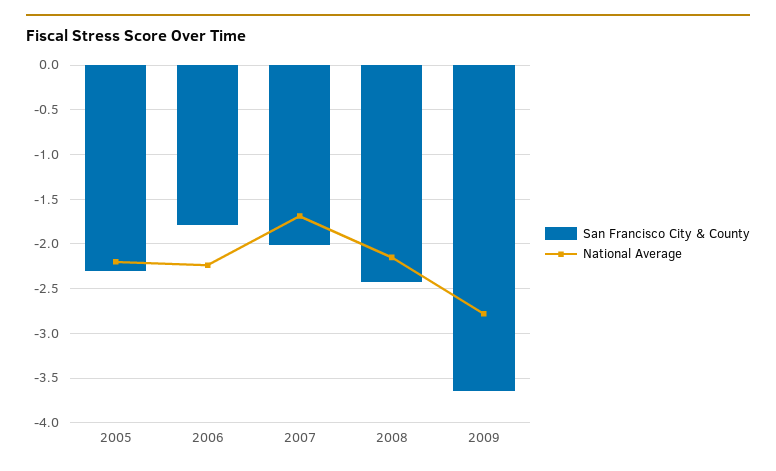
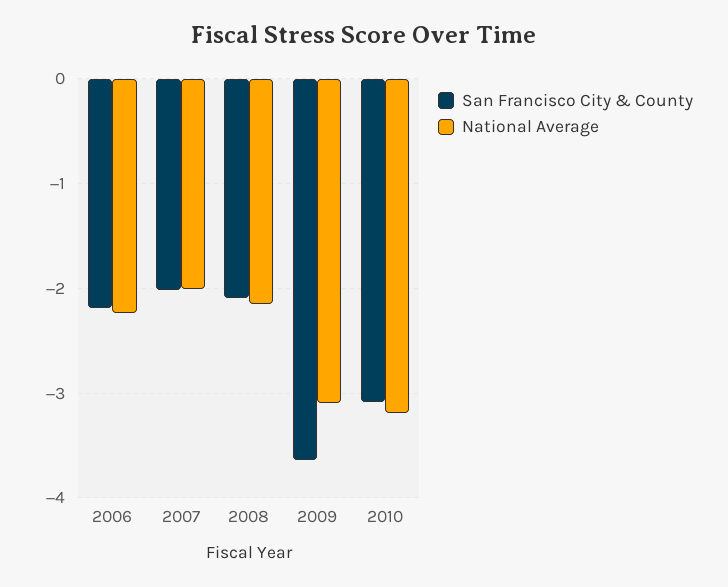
San Francisco City & County, 2005: -2.3 -> none
National Average, 2005: -2.2 -> none
San Francisco City & County, 2006: -1.8 -> -2.2
National Average, 2007: -1.7 -> -2
San Francisco City & County, 2008: -2.4 -> -2.1
National Average, 2009: -2.8 -> -3.1
San Francisco City & County, 2010: none -> -3.1
National Average, 2010: none -> -3.2

